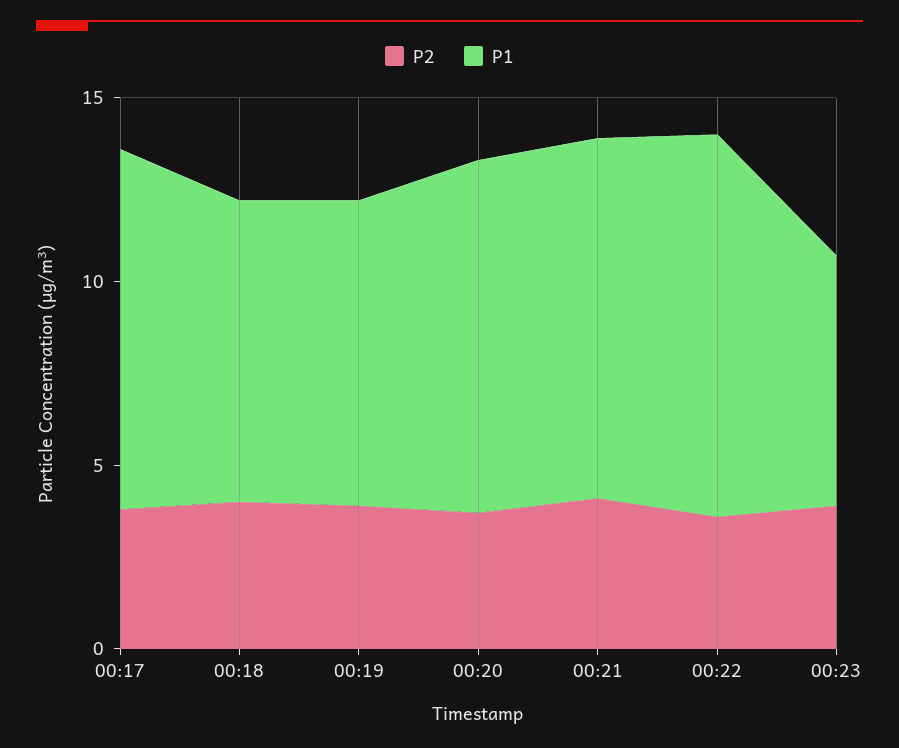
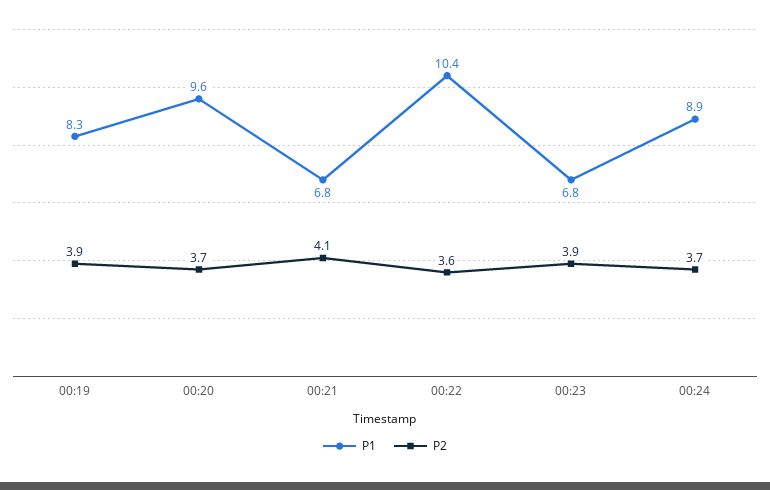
P2, 00:17: 4 -> none
P1, 00:17: 10 -> none
P2, 00:18: 4 -> none
P1, 00:18: 8 -> none
P1, 00:21: 10 -> 6.8
P1, 00:24: none -> 8.9
P2, 00:24: none -> 3.7

